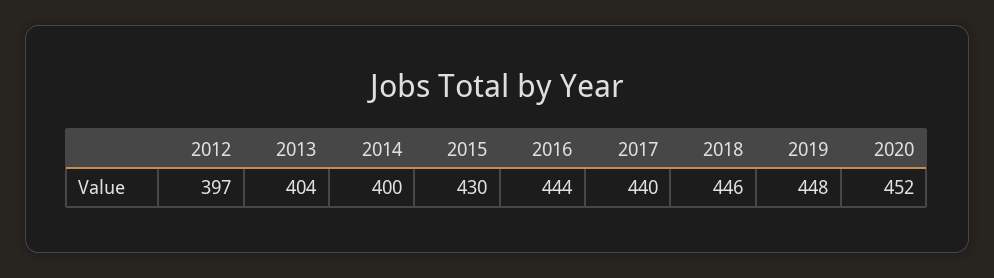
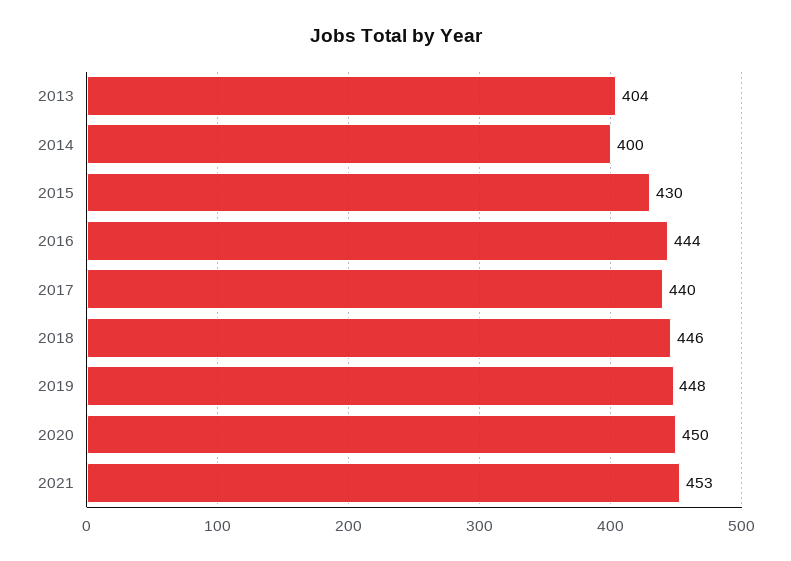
2012: 397 -> none
2020: 452 -> 450
2021: none -> 453

